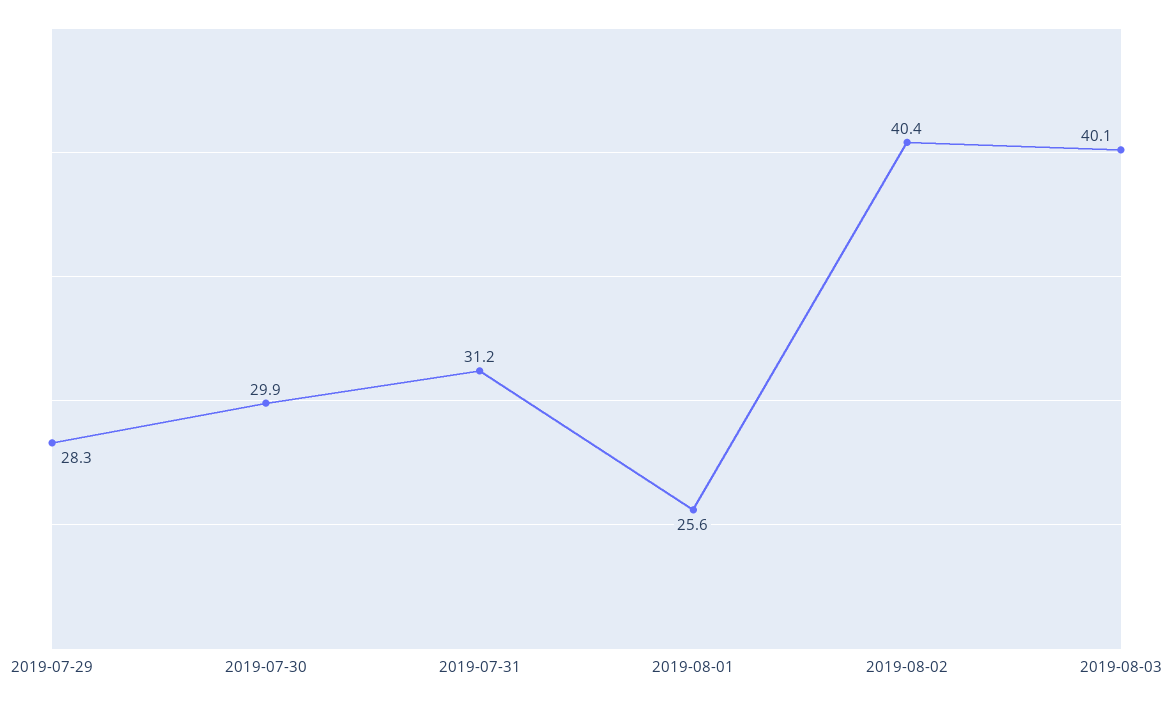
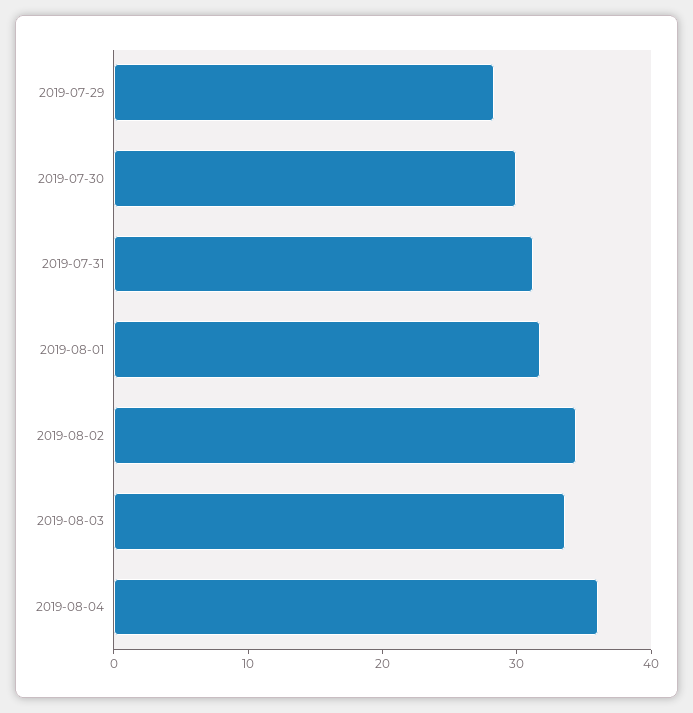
2019-08-01: 25.6 -> 32
2019-08-02: 40.4 -> 34
2019-08-03: 40.1 -> 34
2019-08-04: none -> 36

